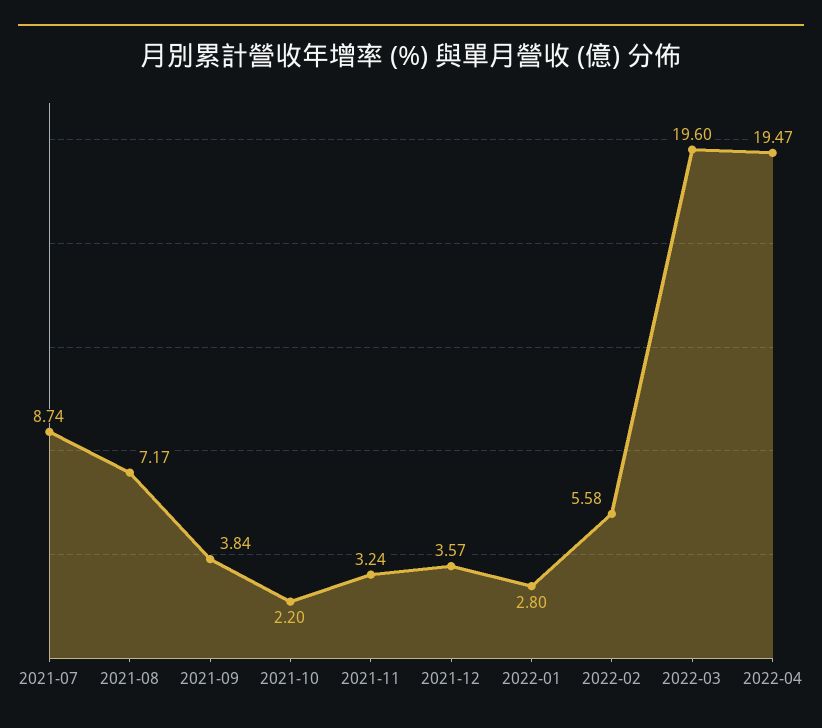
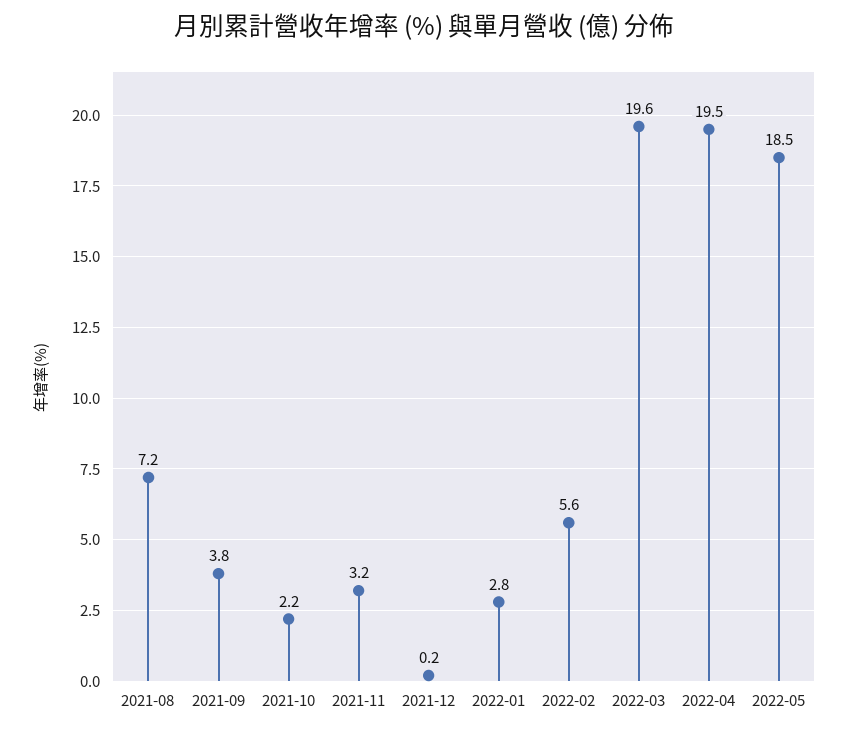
2021-07: 8.74 -> none
2021-12: 3.57 -> 0.2
2022-05: none -> 18.5

